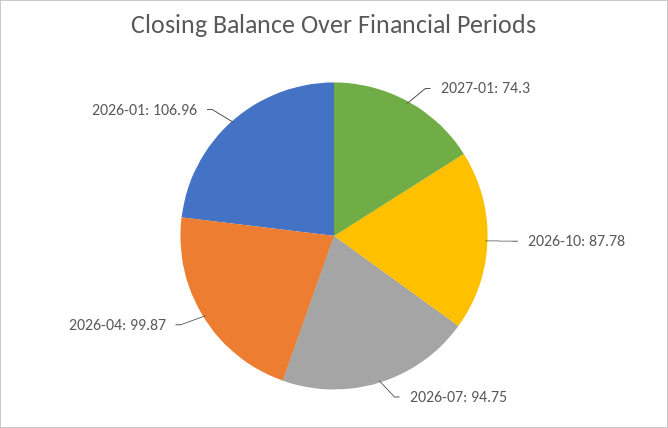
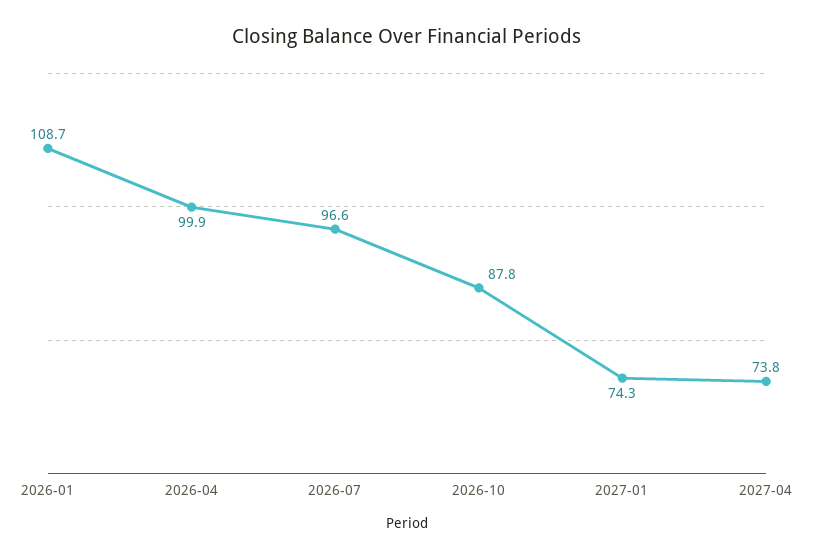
2026-07: 94.75 -> 96.6
2026-01: 106.96 -> 108.7
2027-04: none -> 73.8

